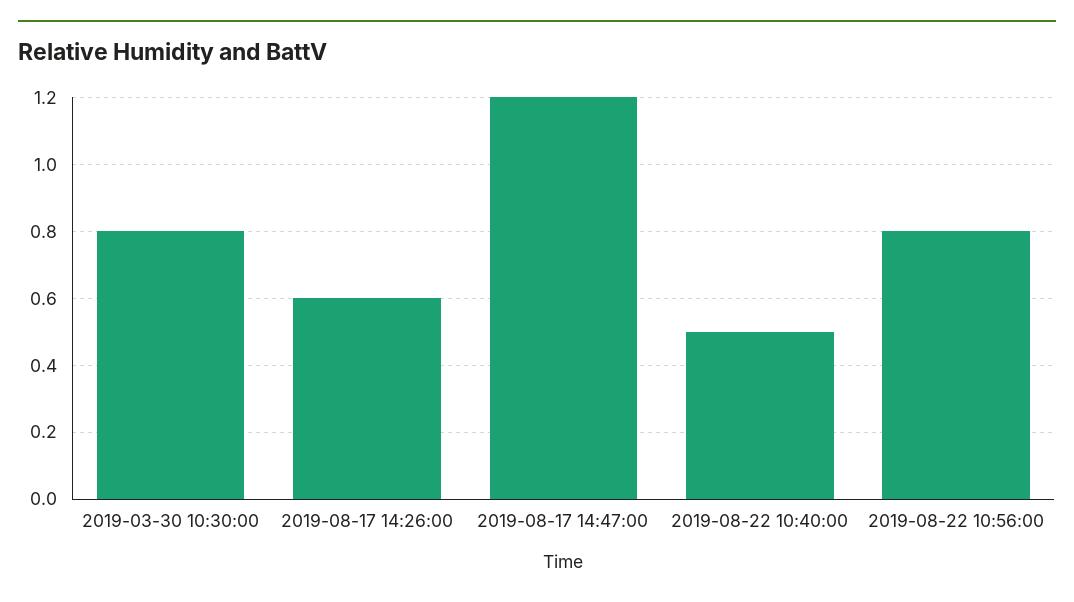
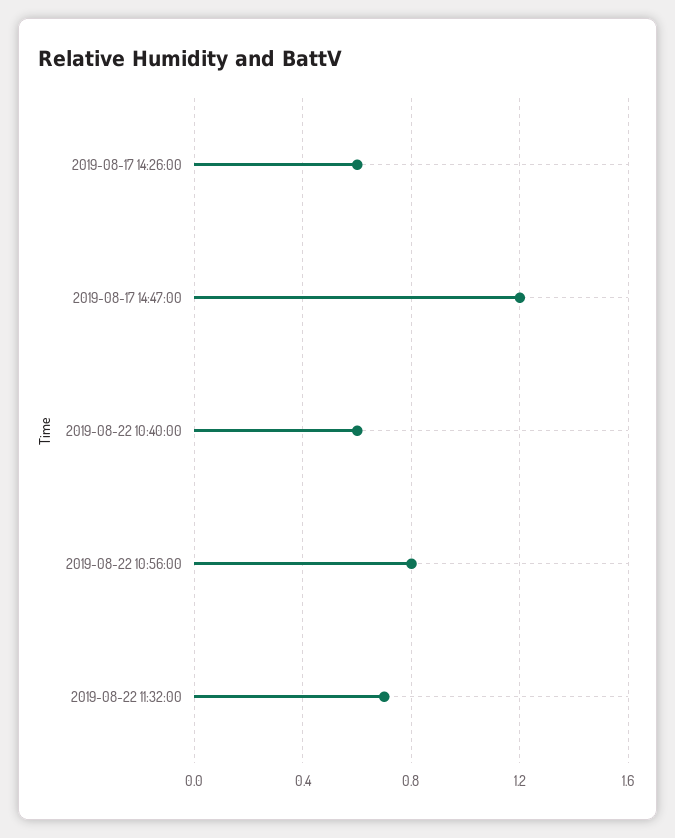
2019-03-30 10:30:00: 0.8 -> none
2019-08-22 10:40:00: 0.5 -> 0.6
2019-08-22 11:32:00: none -> 0.7

